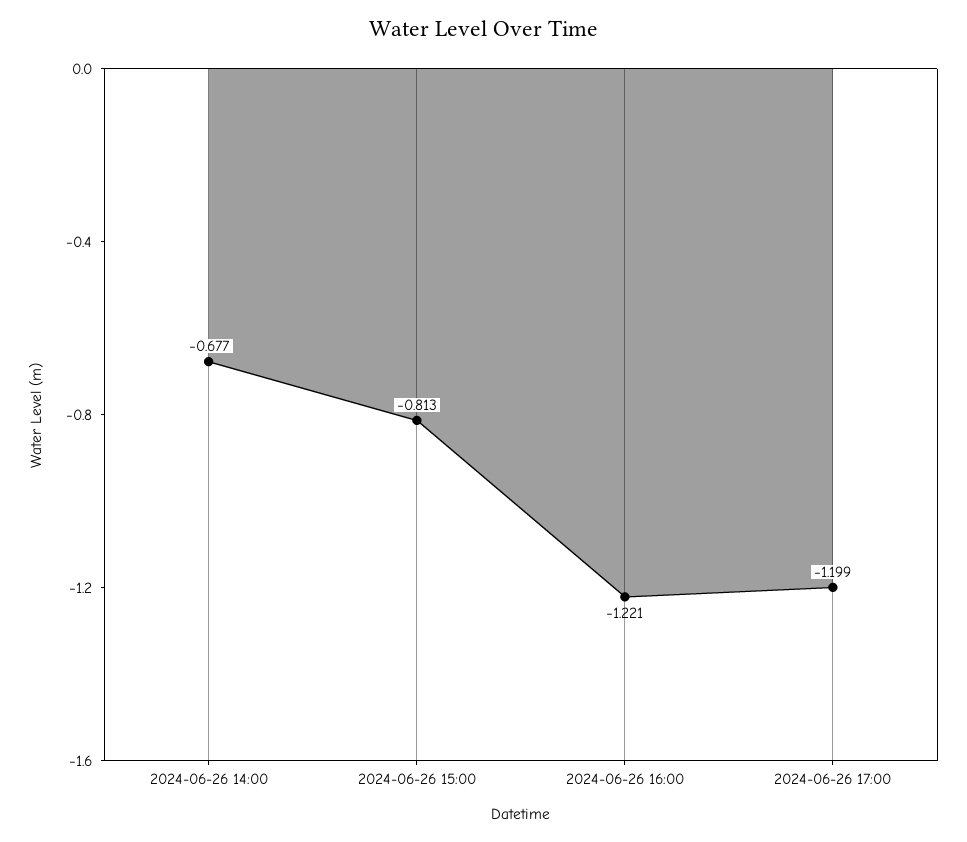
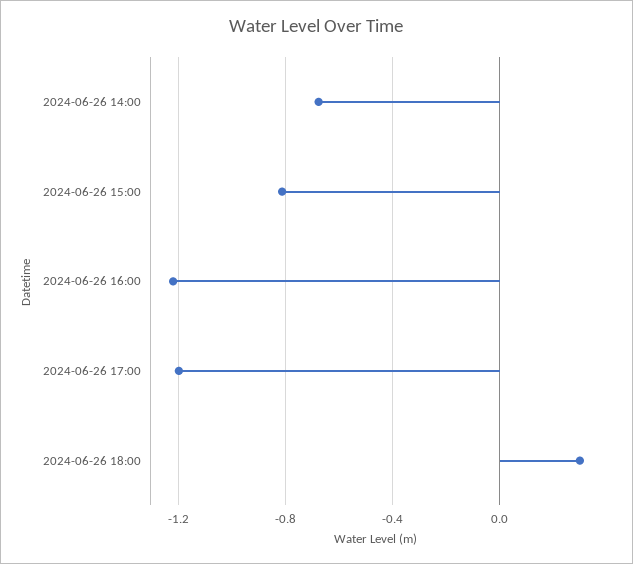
2024-06-26 18:00: none -> 0.3

